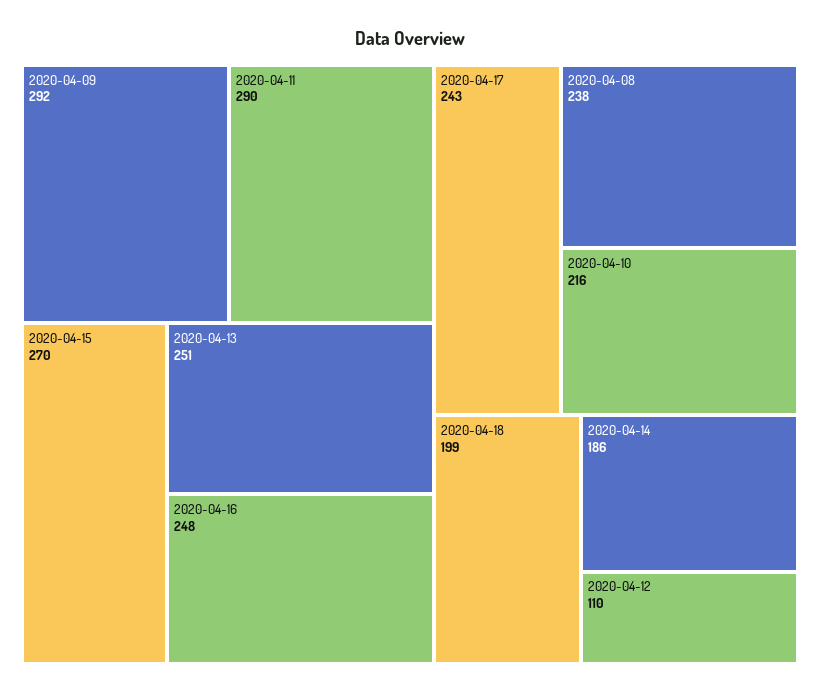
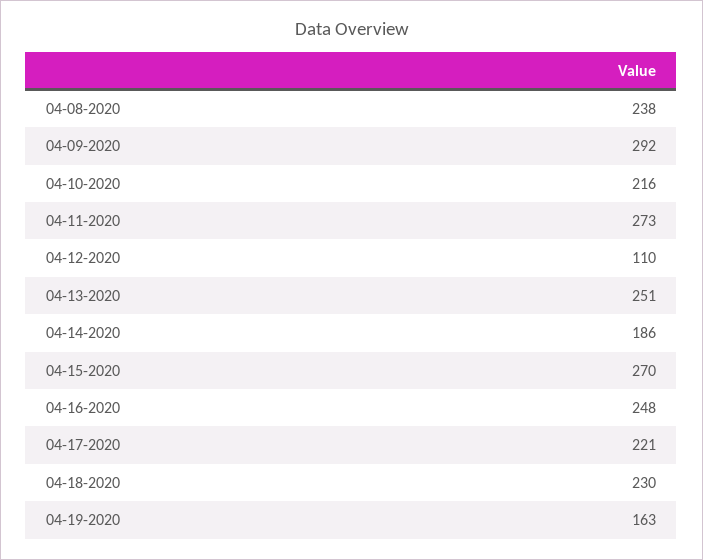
2020-04-11: 290 -> 273
2020-04-17: 243 -> 221
2020-04-18: 199 -> 230
04-19-2020: none -> 163

